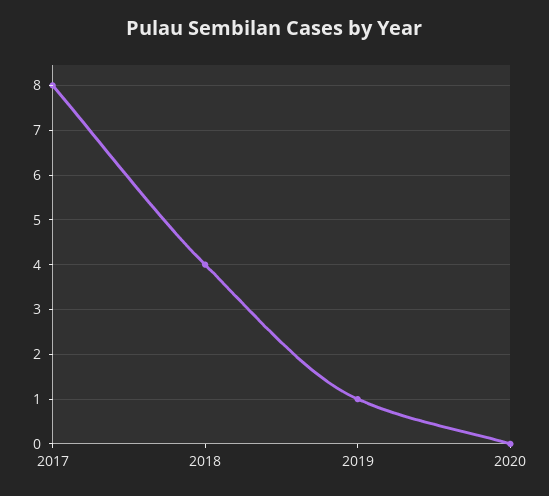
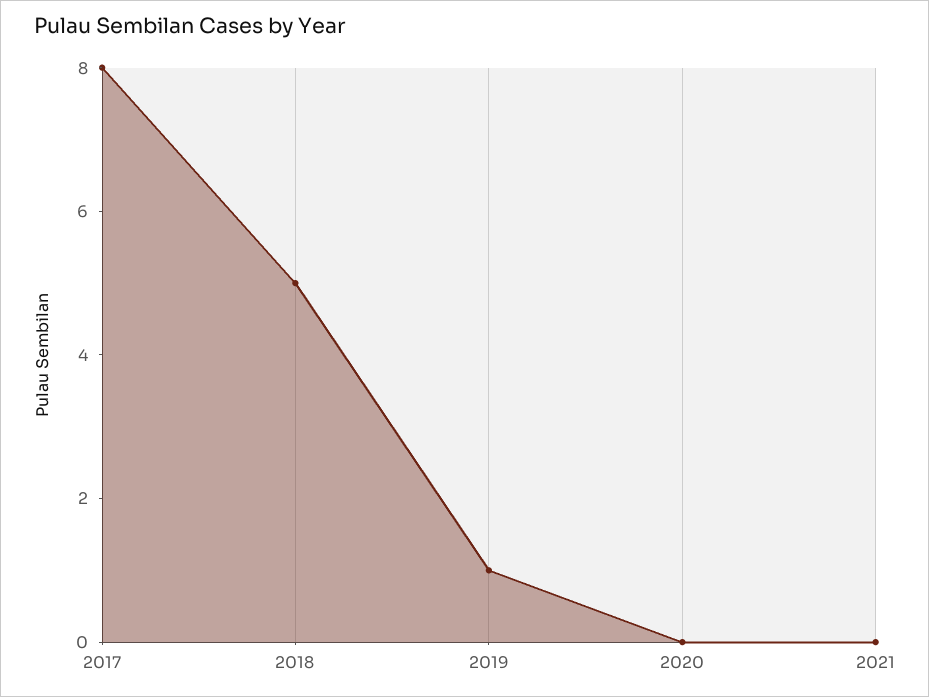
2018: 4 -> 5
2021: none -> 0

